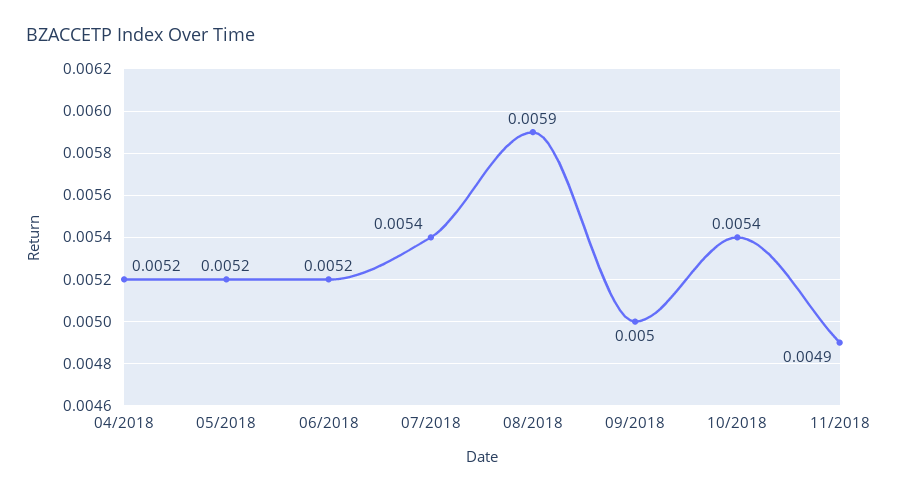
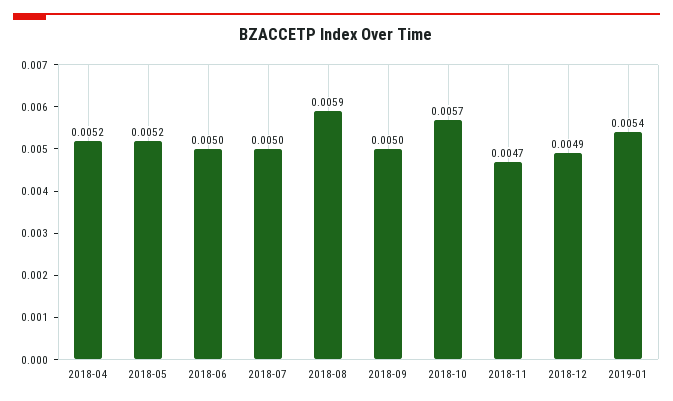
06/2018: 0.0052 -> 0.005
07/2018: 0.0054 -> 0.005
10/2018: 0.0054 -> 0.0057
11/2018: 0.0049 -> 0.0047
2018-12: none -> 0.0049
2019-01: none -> 0.0054

